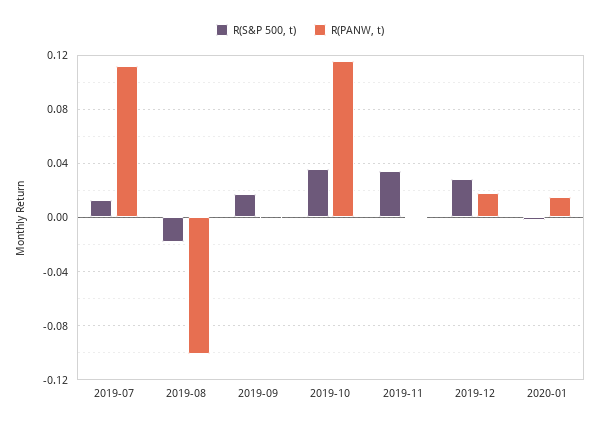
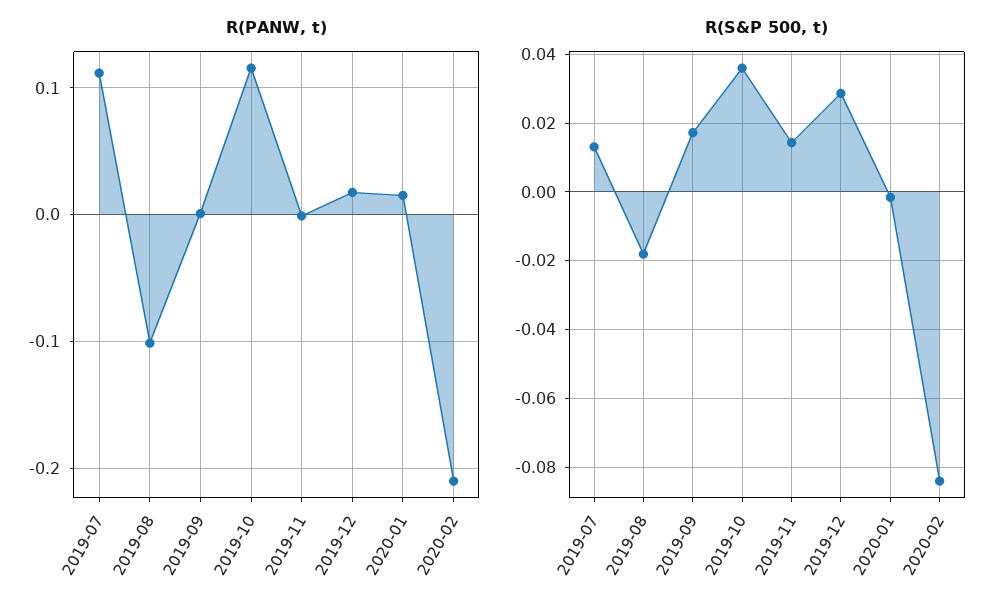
R(S&P 500, t), 2019-11: 0.035 -> 0.014
R(PANW, t), 2020-02: none -> -0.21
R(S&P 500, t), 2020-02: none -> -0.084

